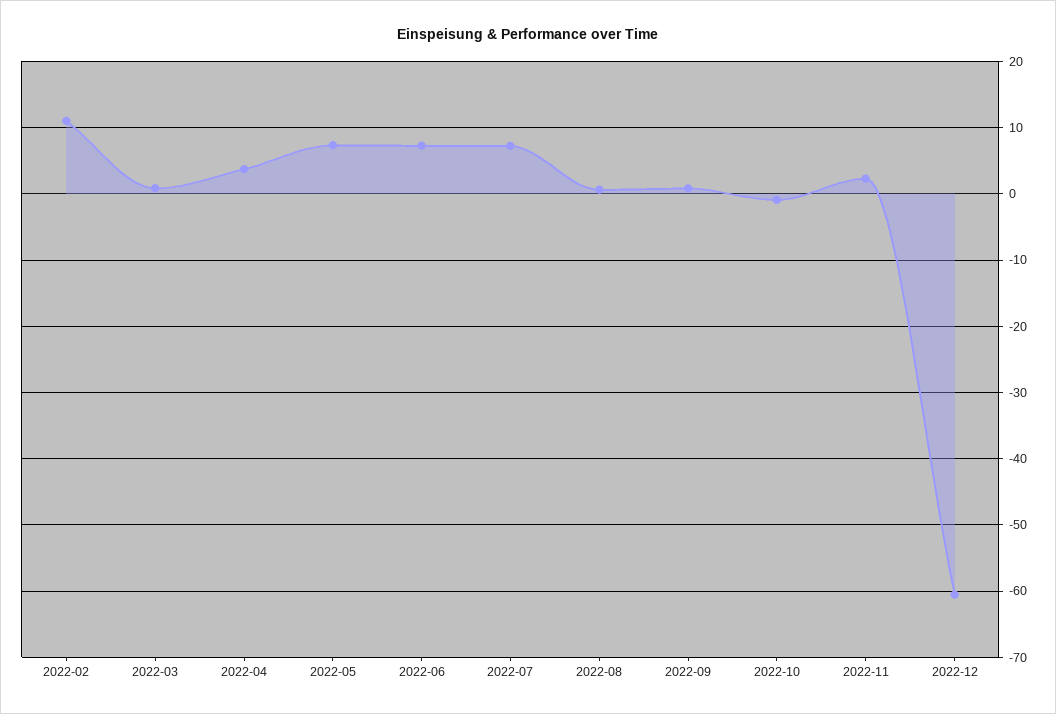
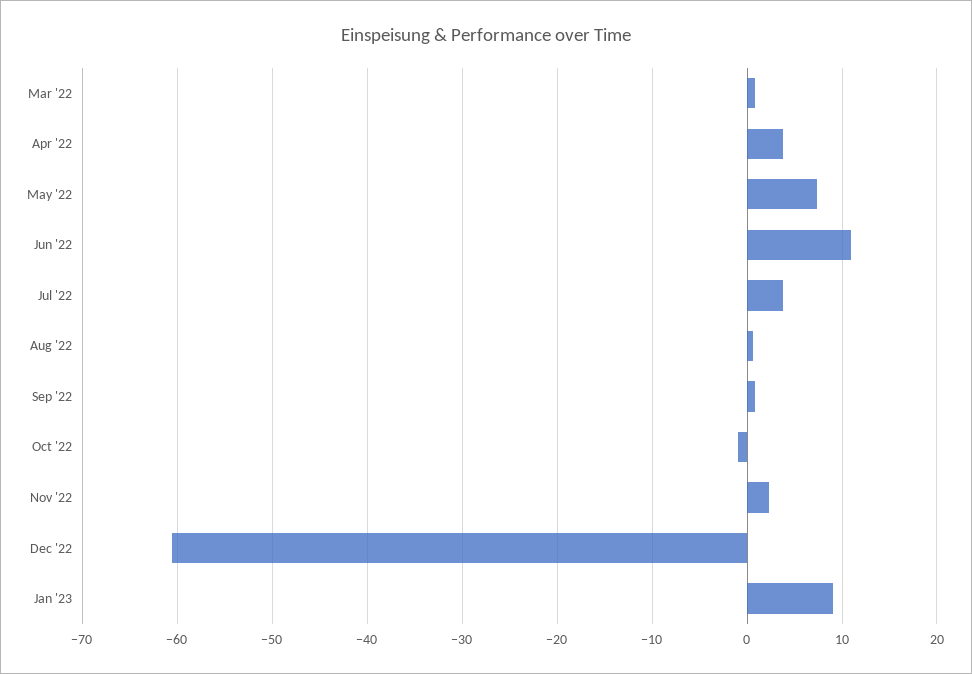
2022-02: 11 -> none
2022-06: 7 -> 11
2022-07: 7 -> 4
Jan '23: none -> 9

